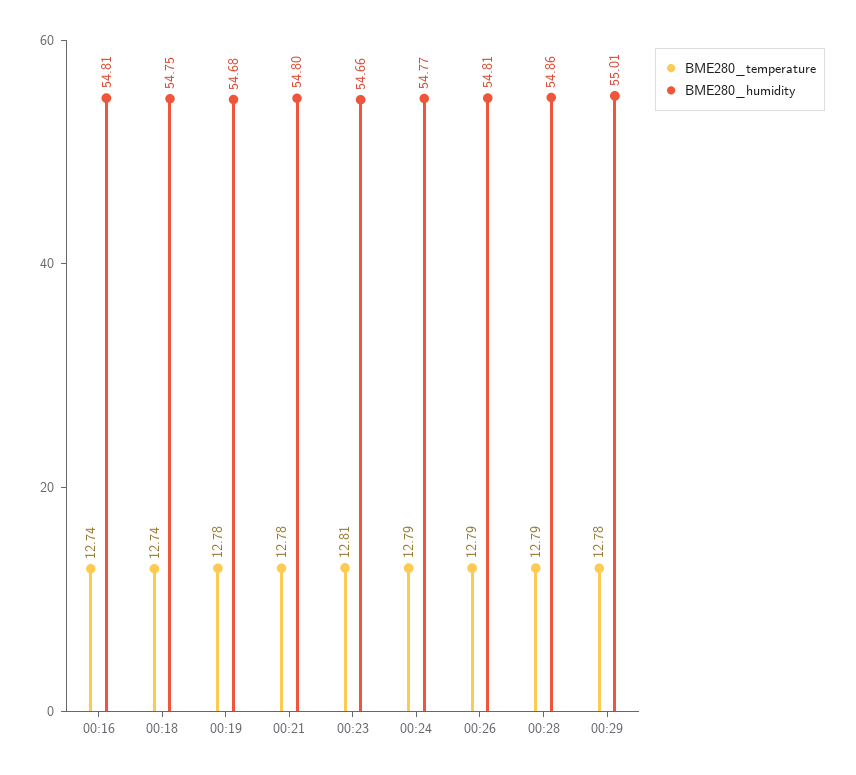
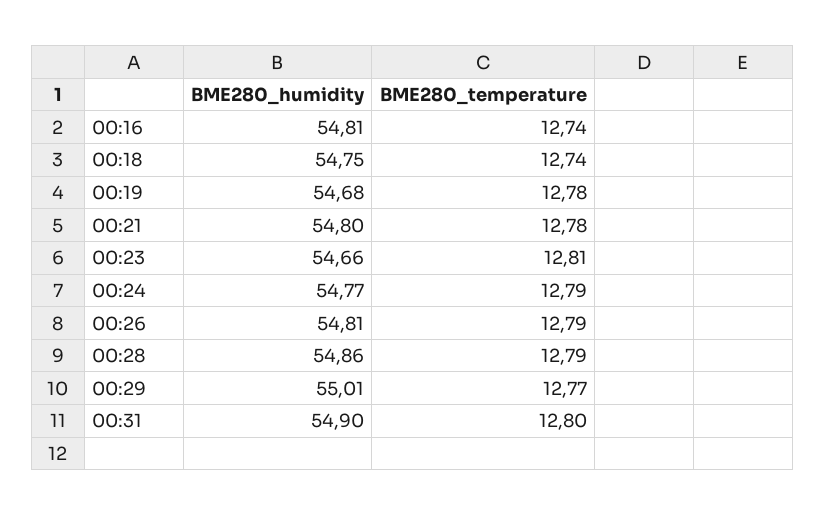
BME280_temperature, 00:29: 12.78 -> 12.77
BME280_humidity, 00:31: none -> 54.9
BME280_temperature, 00:31: none -> 12.8

